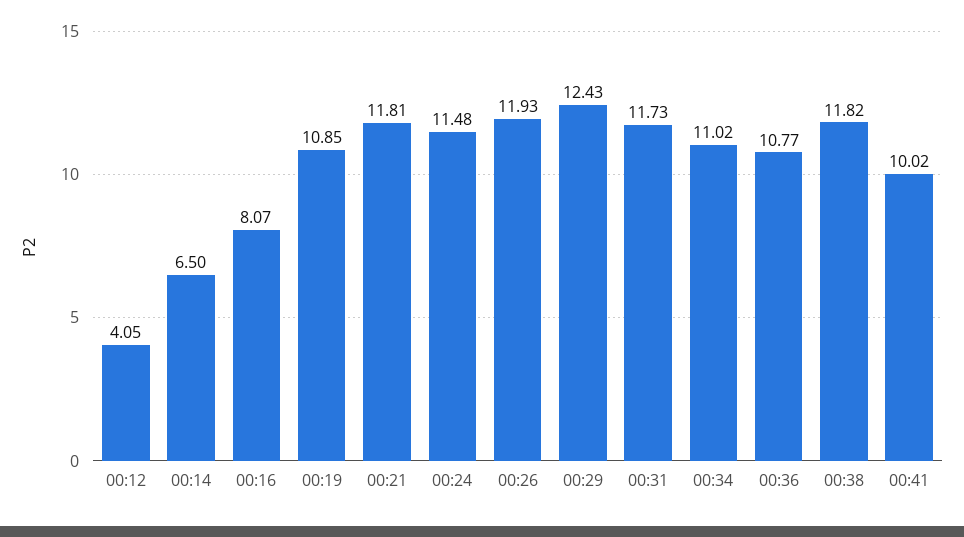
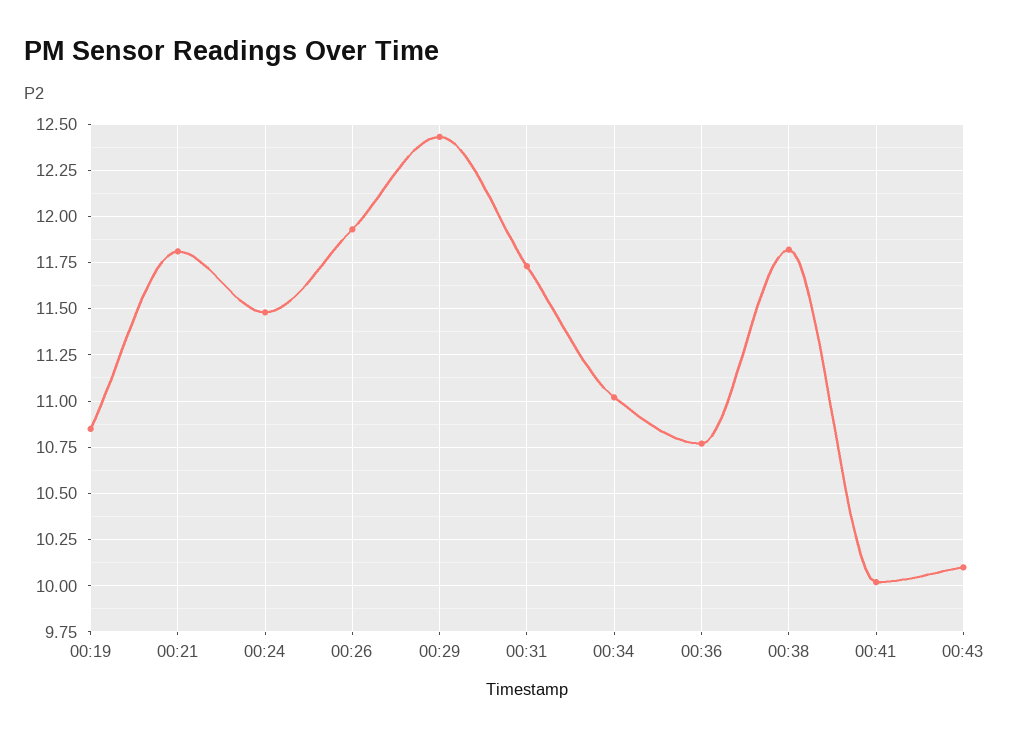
00:12: 4.05 -> none
00:14: 6.5 -> none
00:16: 8.07 -> none
00:43: none -> 10.1

